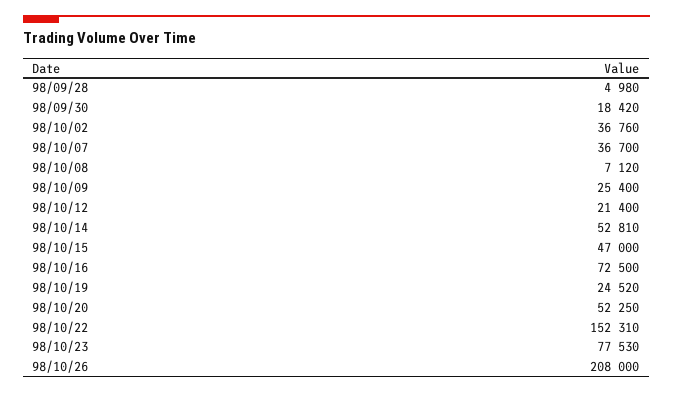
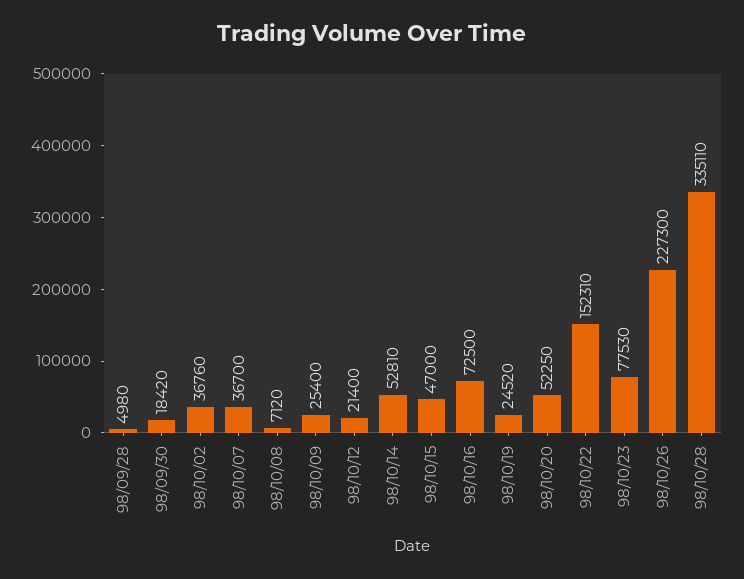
98/10/26: 208000 -> 227300
98/10/28: none -> 335110

